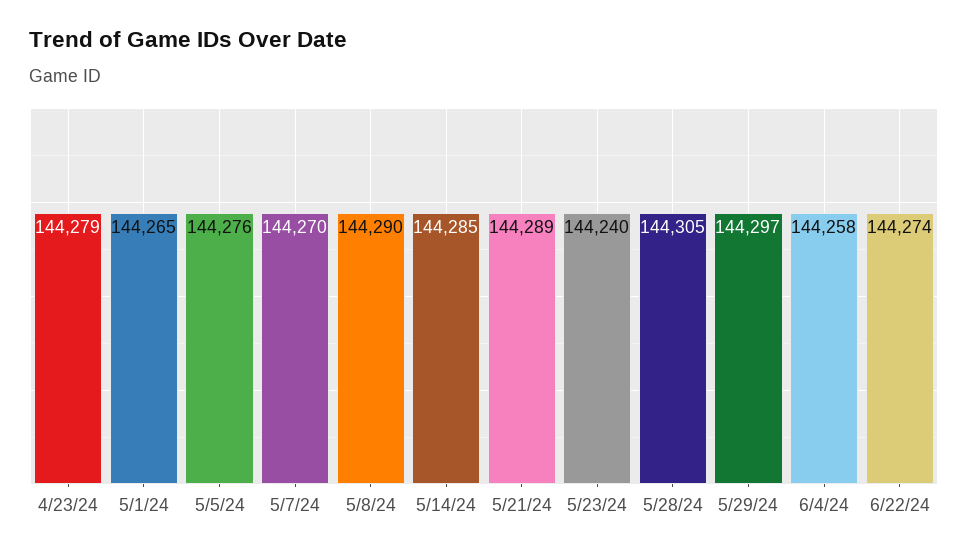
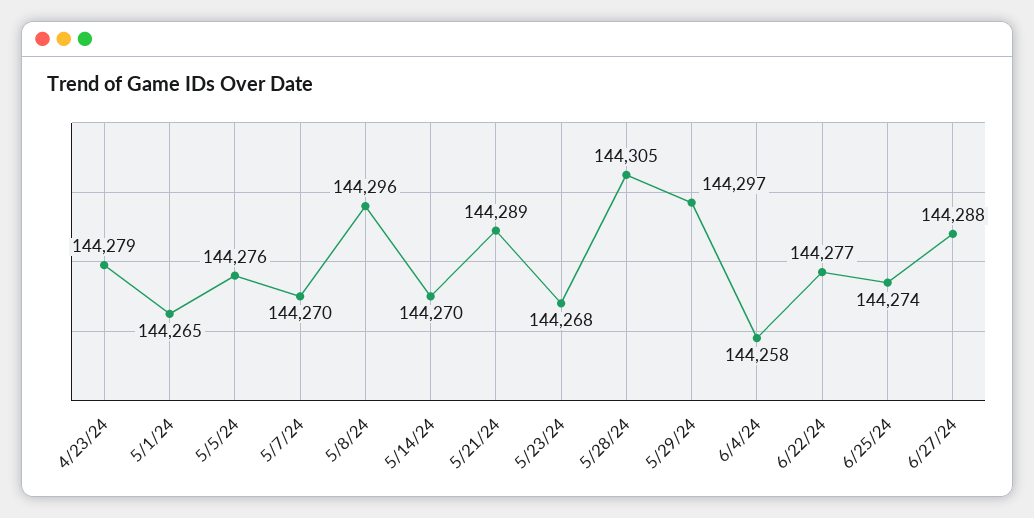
5/8/24: 144290 -> 144296
5/14/24: 144285 -> 144270
5/23/24: 144240 -> 144268
6/22/24: 144274 -> 144277
6/25/24: none -> 144274
6/27/24: none -> 144288

